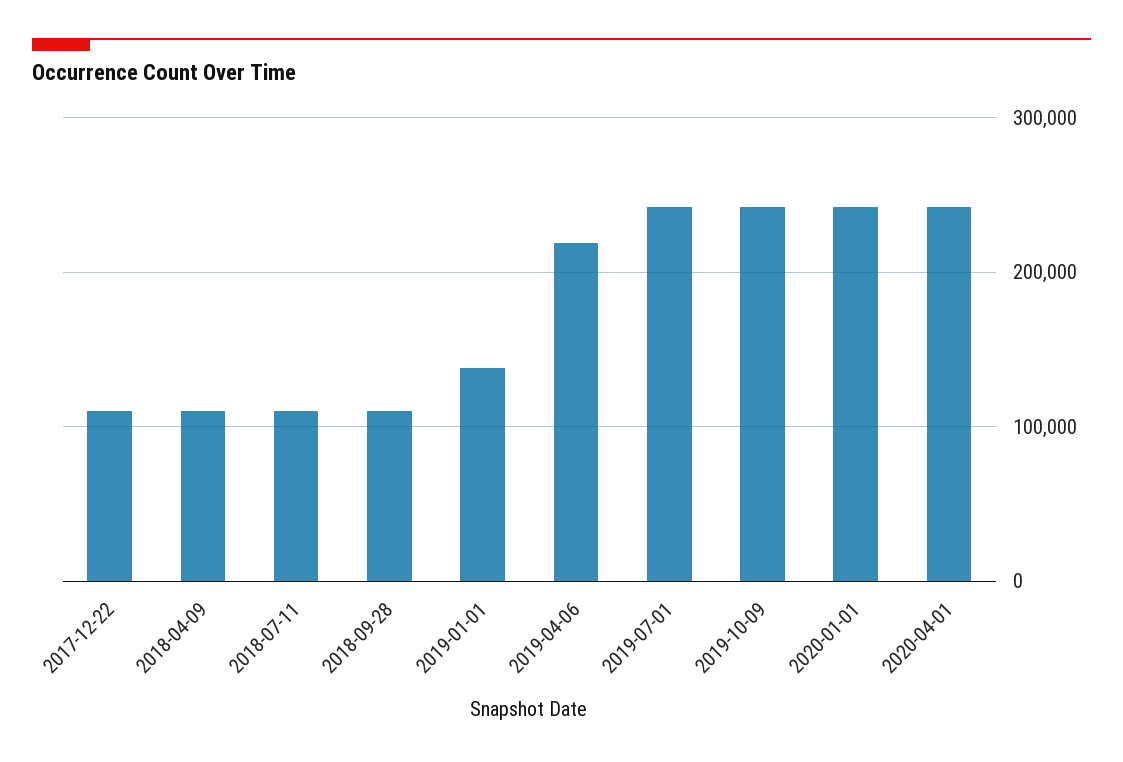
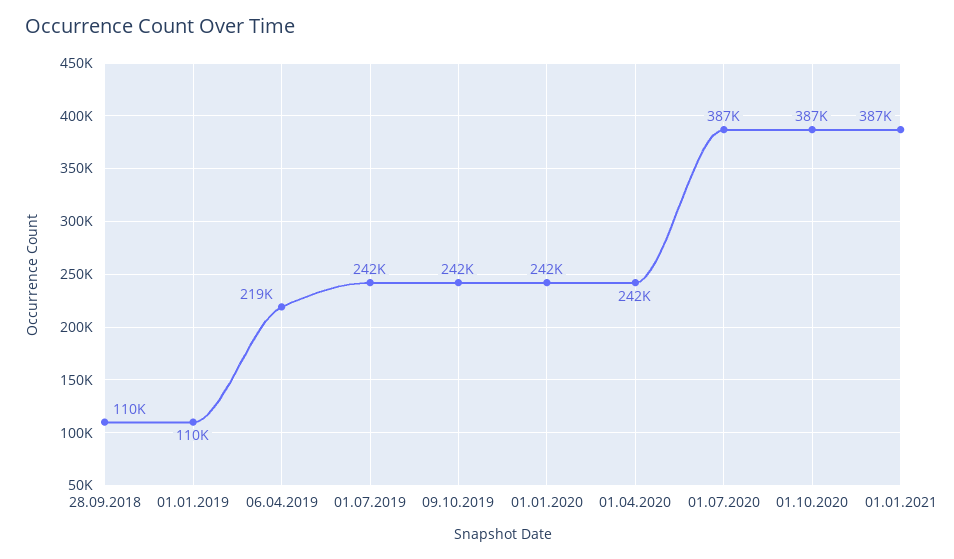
2017-12-22: 110000 -> none
2018-04-09: 110000 -> none
2018-07-11: 110000 -> none
2019-01-01: 140000 -> 110000
01.07.2020: none -> 387000
01.10.2020: none -> 387000
01.01.2021: none -> 387000

